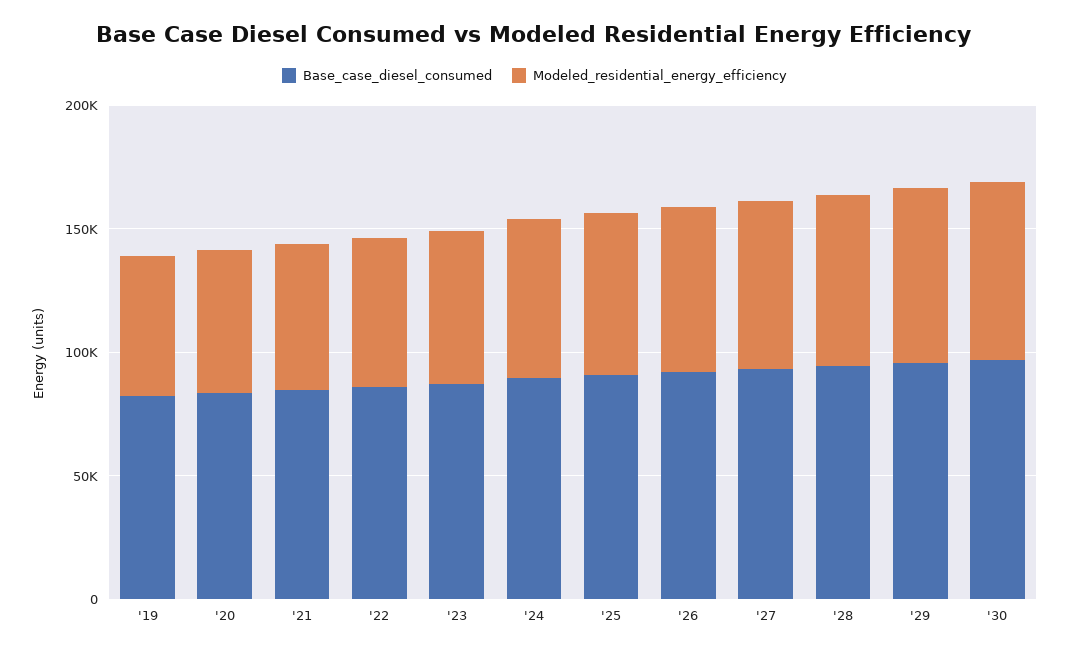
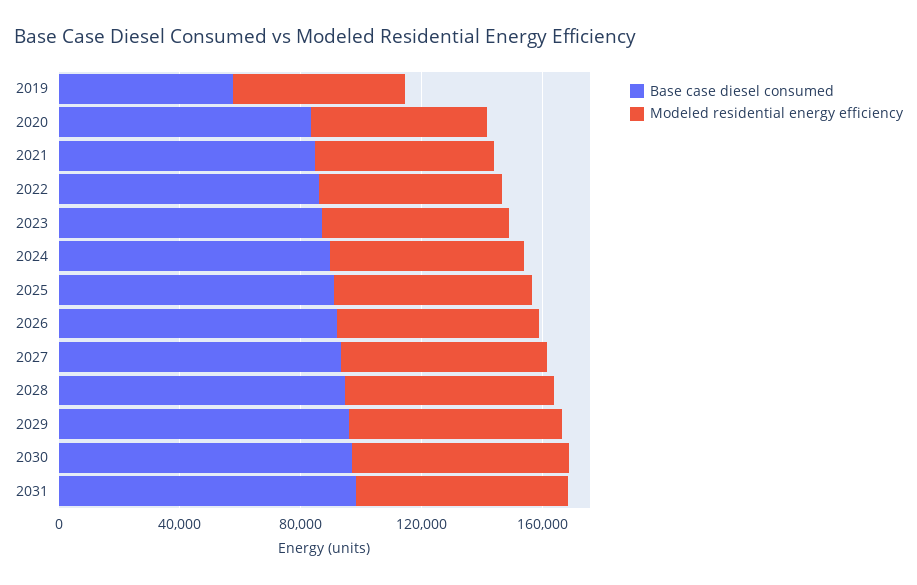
Base_case_diesel_consumed, '19: 80000 -> 60000
Base_case_diesel_consumed, 2031: none -> 100000
Modeled_residential_energy_efficiency, 2031: none -> 70000

